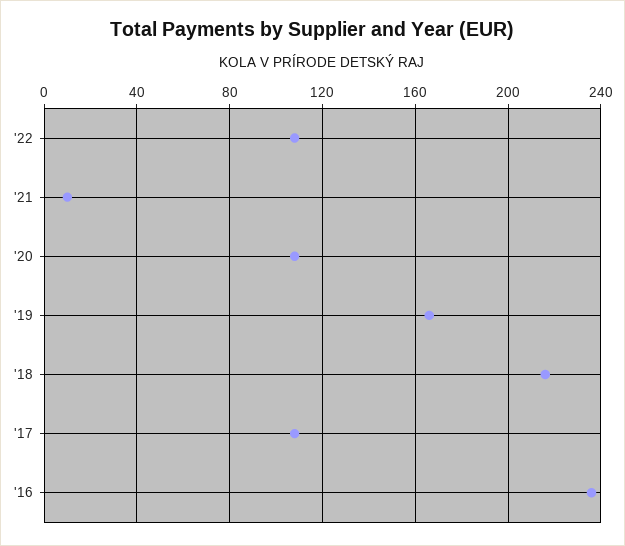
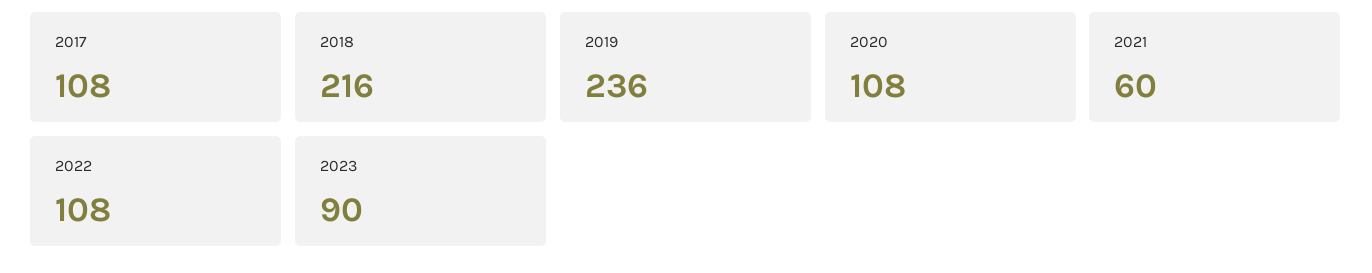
'21: 10 -> 60
'19: 165 -> 236
'16: 235 -> none
2023: none -> 90

